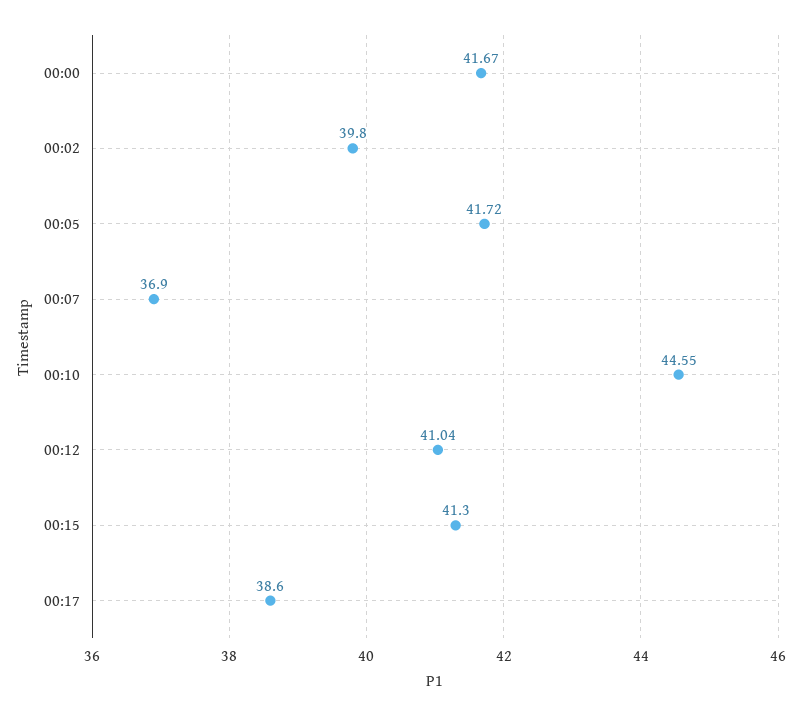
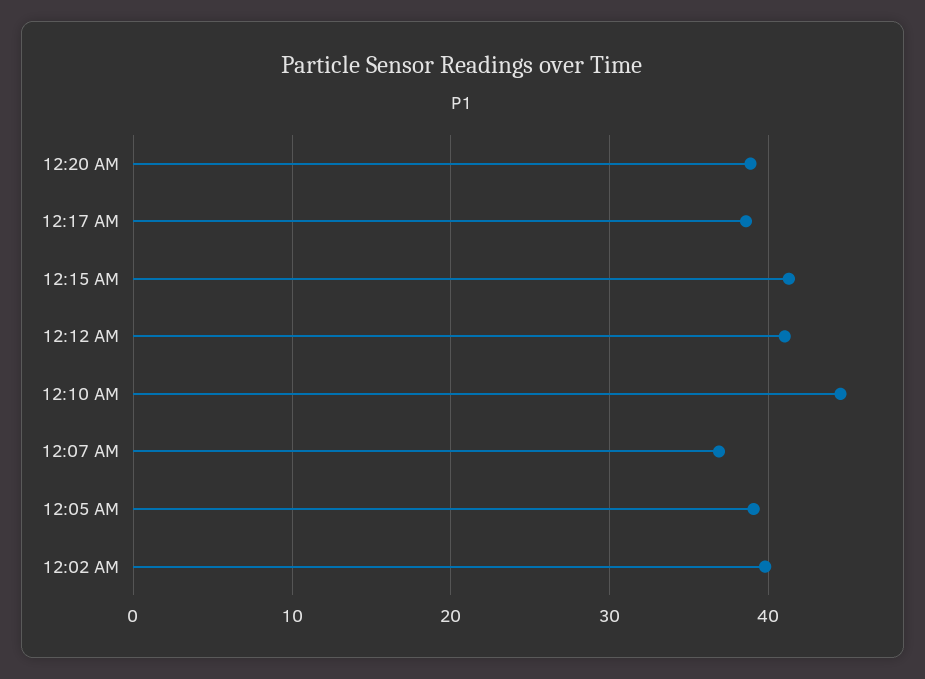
00:00: 41.67 -> none
00:05: 41.72 -> 39
12:20 AM: none -> 39

